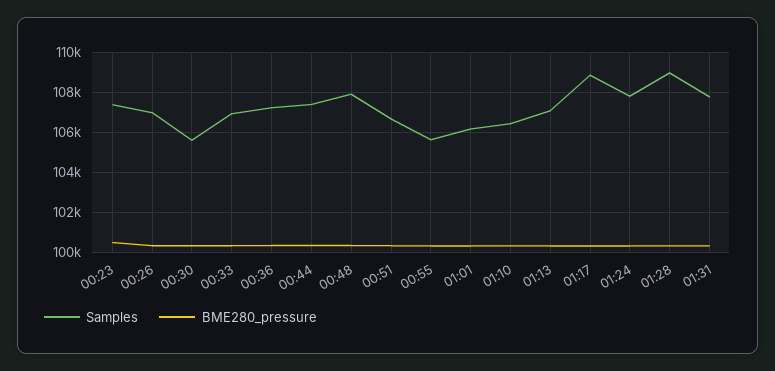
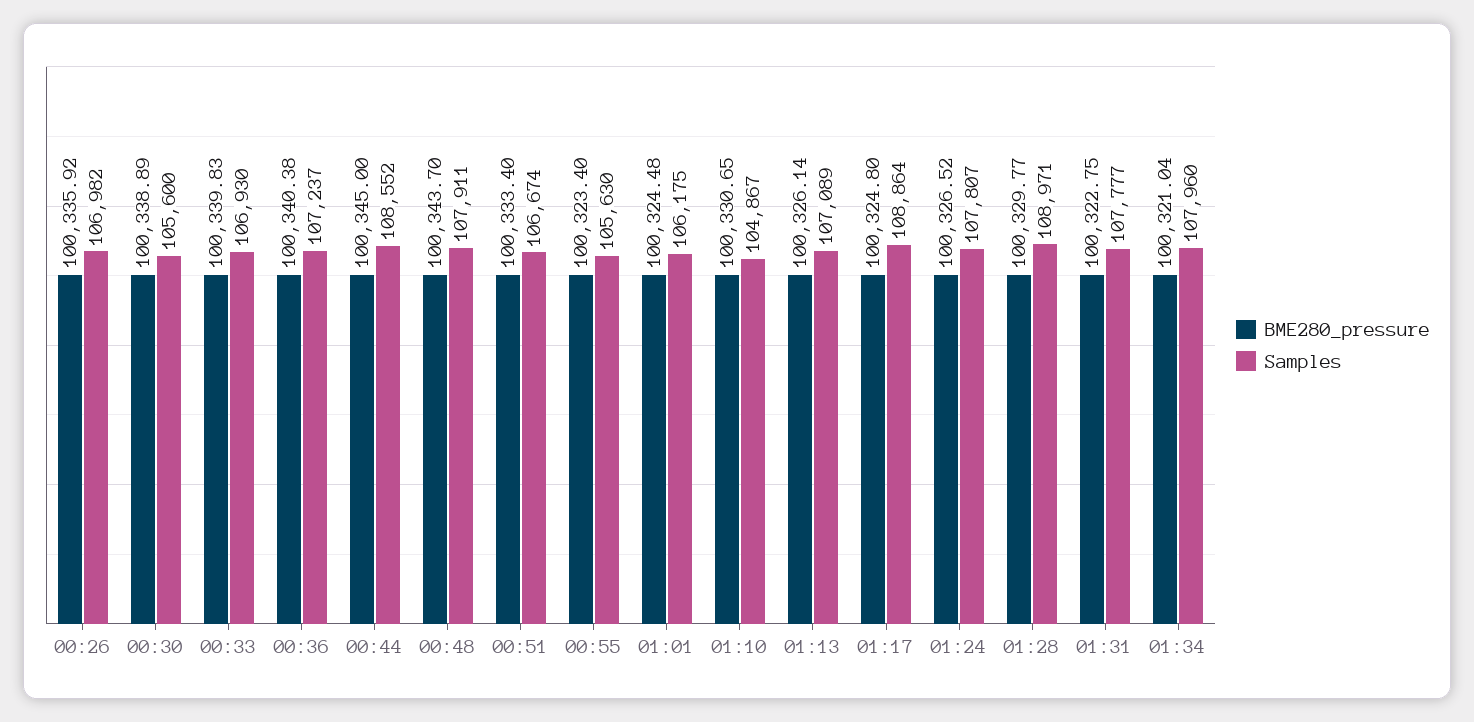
Samples, 00:23: 107500 -> none
BME280_pressure, 00:23: 100500 -> none
Samples, 00:44: 107500 -> 108552
Samples, 01:10: 106500 -> 104867
BME280_pressure, 01:34: none -> 100321.04
Samples, 01:34: none -> 107960

